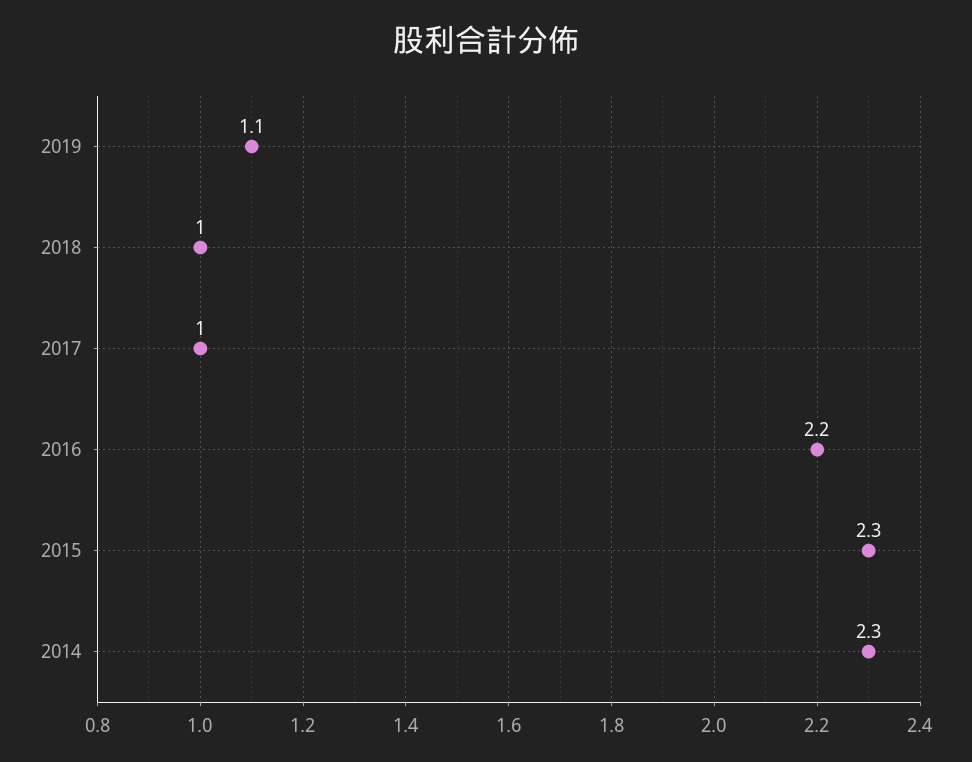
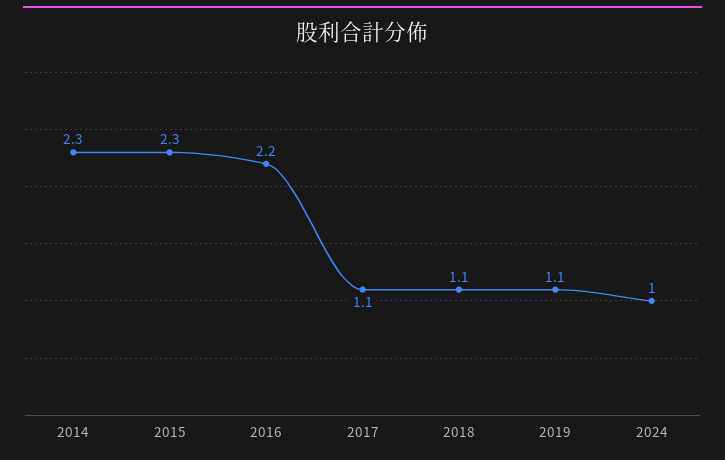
2018: 1 -> 1.1
2017: 1 -> 1.1
2024: none -> 1

